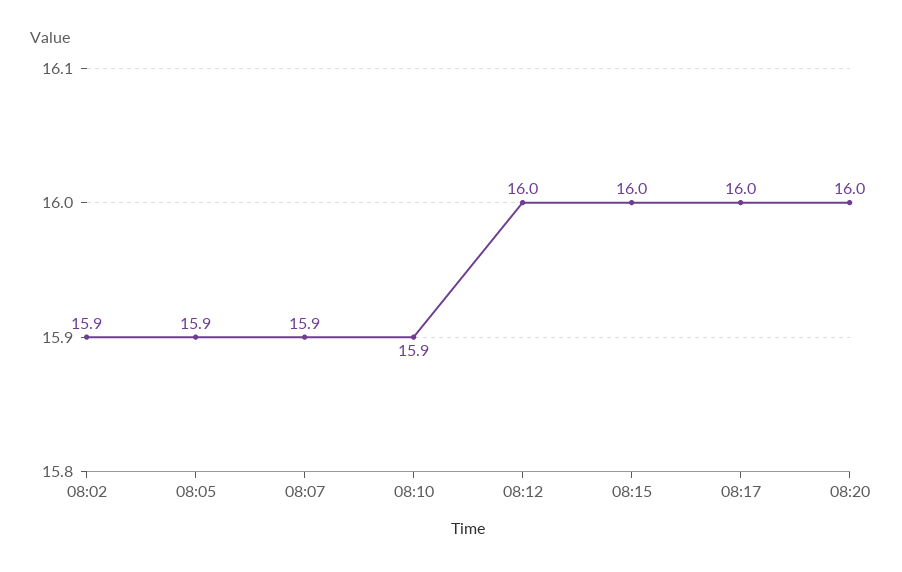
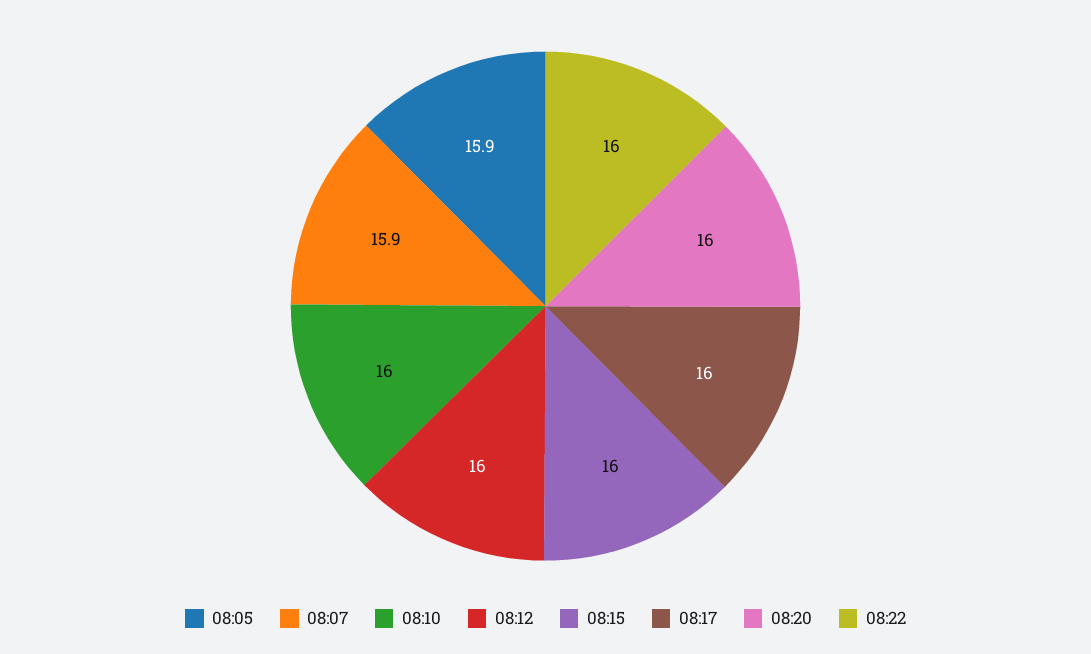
08:02: 15.9 -> none
08:10: 15.9 -> 16
08:22: none -> 16

